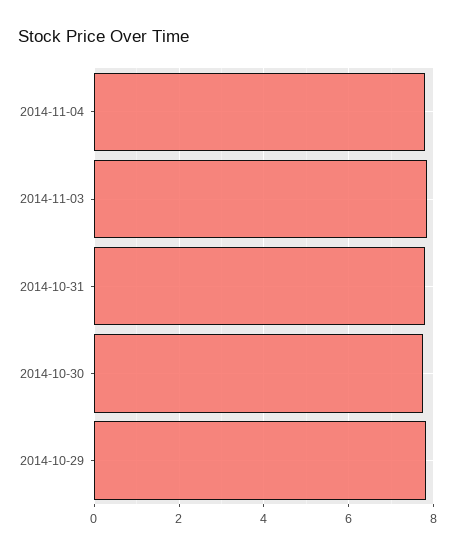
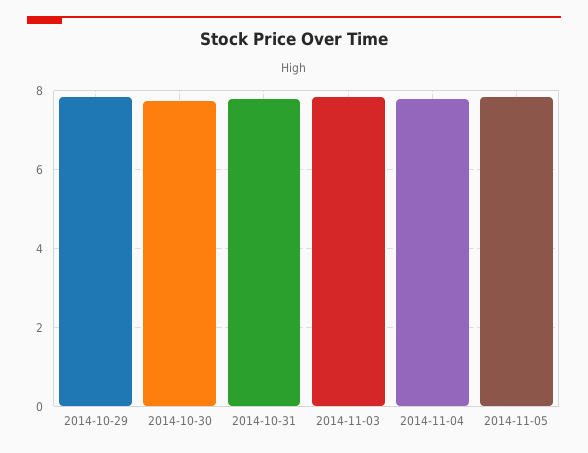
2014-11-05: none -> 7.8

